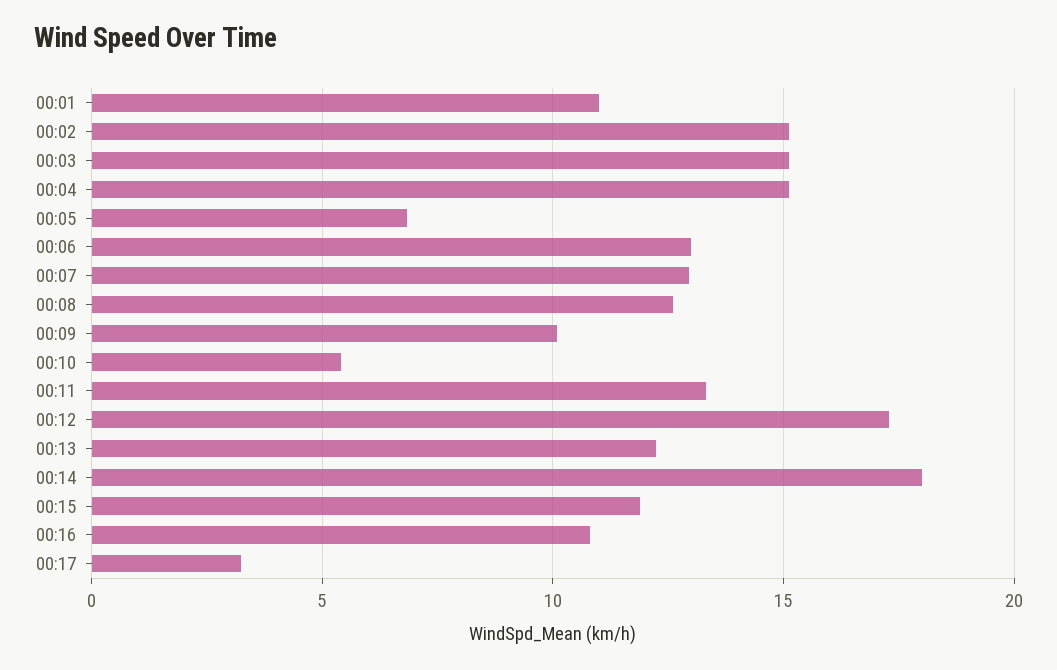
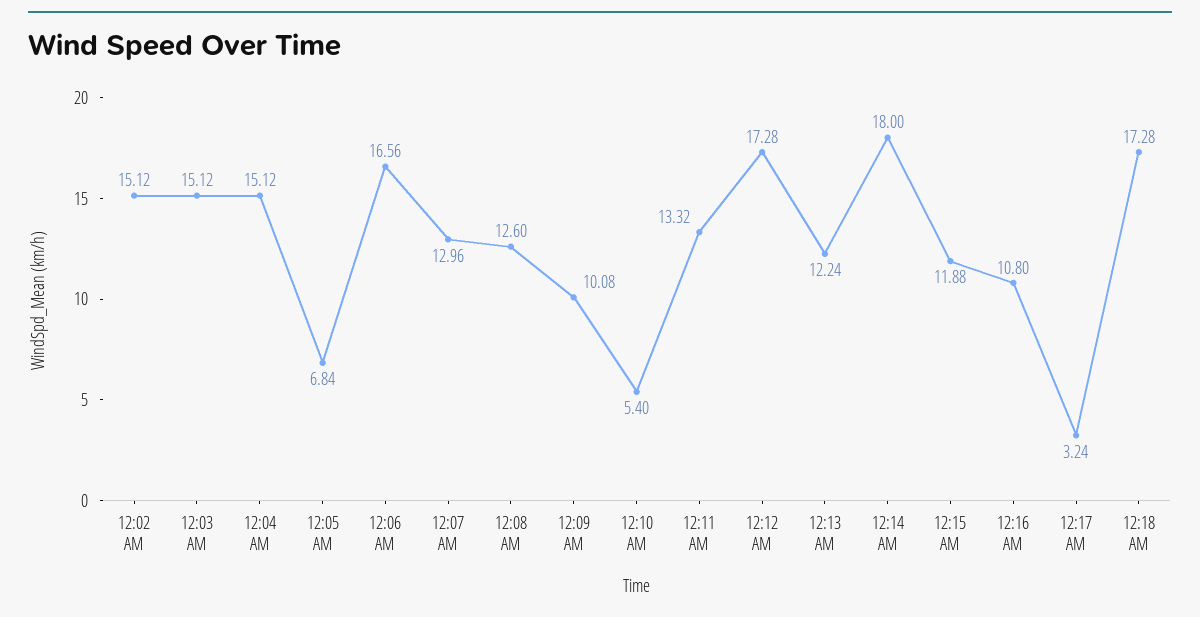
00:01: 11 -> none
00:06: 13 -> 16.56
12:18 AM: none -> 17.28

